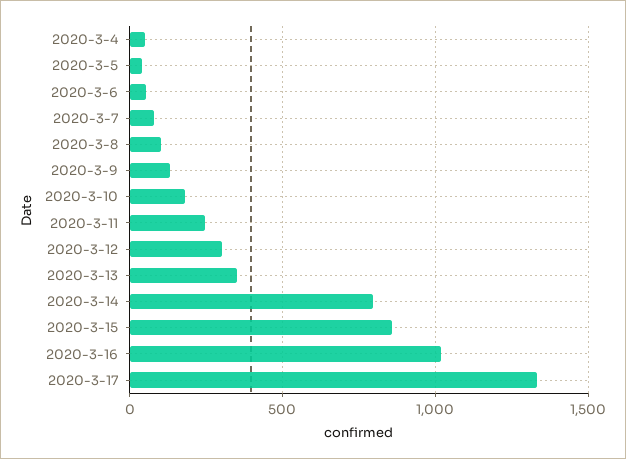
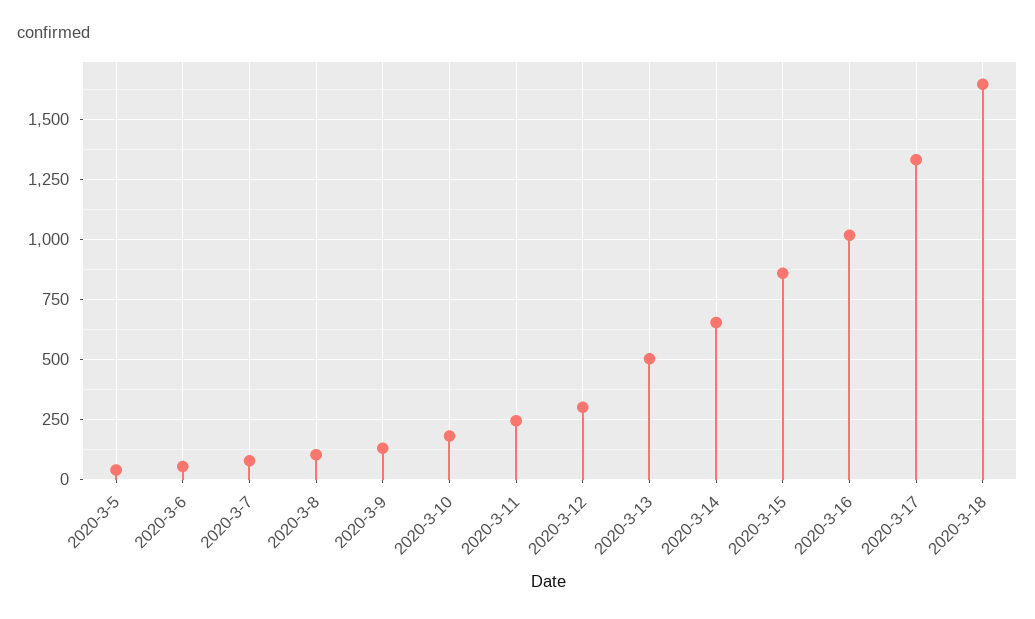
2020-3-4: 50 -> none
2020-3-13: 350 -> 500
2020-3-14: 800 -> 650
2020-3-18: none -> 1650

